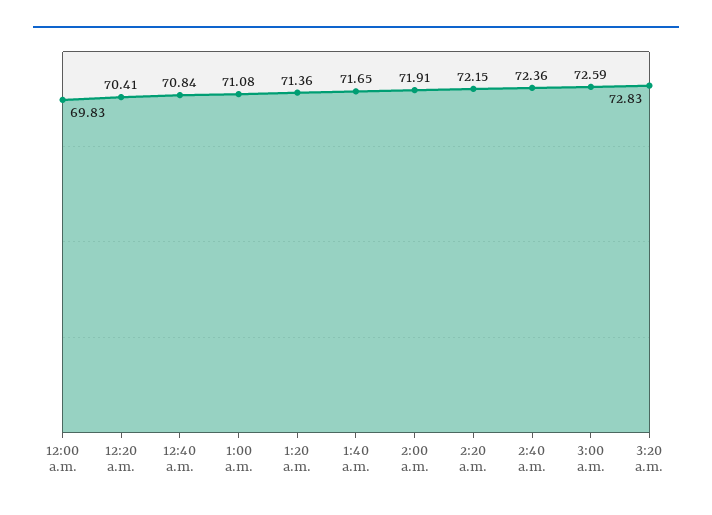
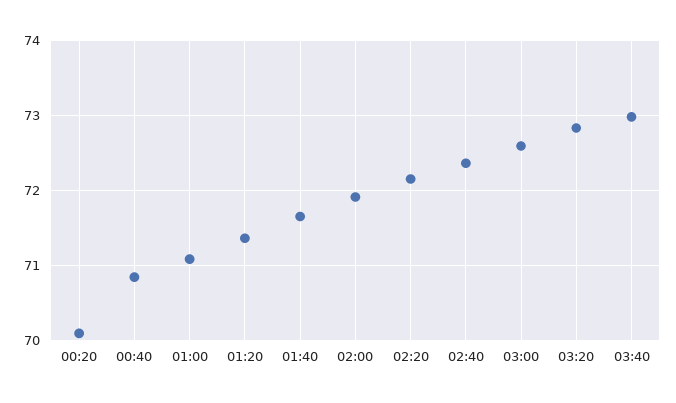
12:00 a.m.: 69.83 -> none
12:20 a.m.: 70.41 -> 70.1
03:40: none -> 73

